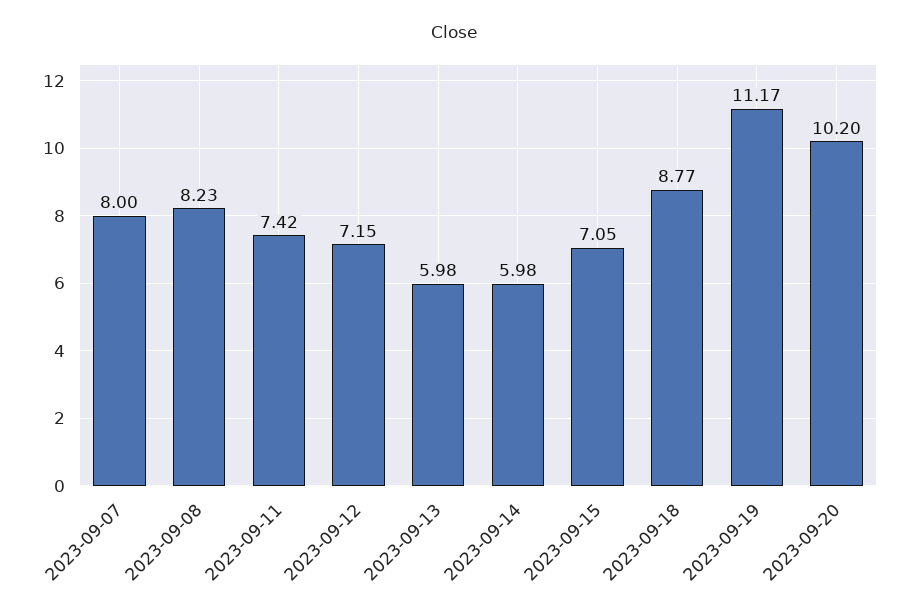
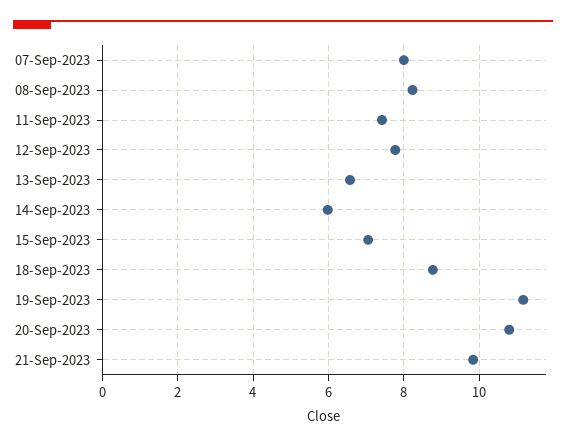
2023-09-12: 7.15 -> 7.8
2023-09-13: 5.98 -> 6.6
2023-09-20: 10.2 -> 10.8
21-Sep-2023: none -> 9.8

